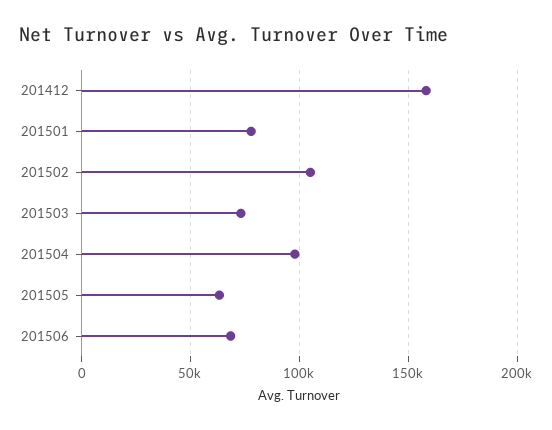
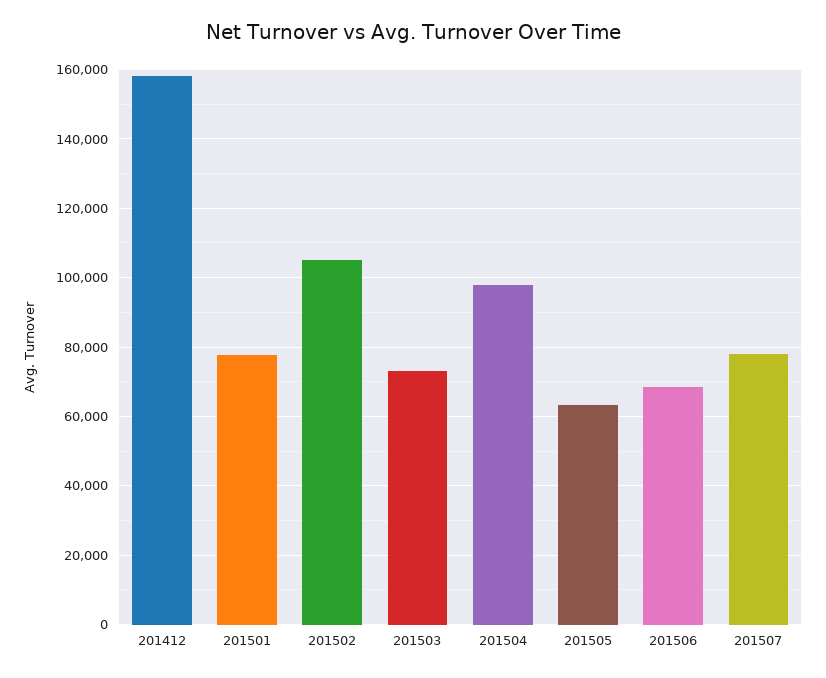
201507: none -> 78000

